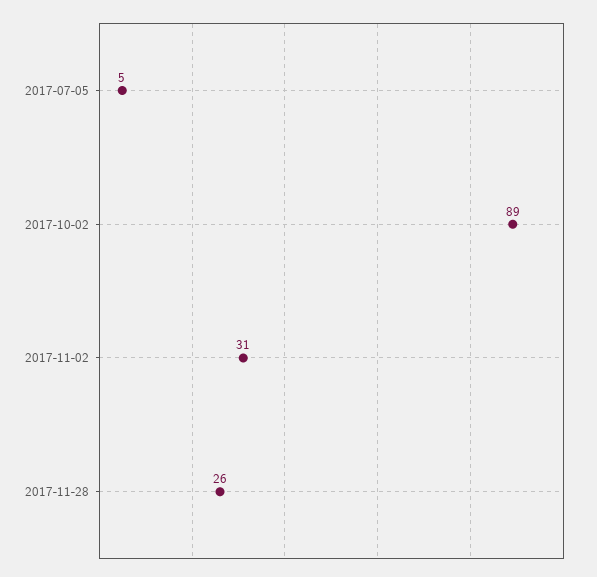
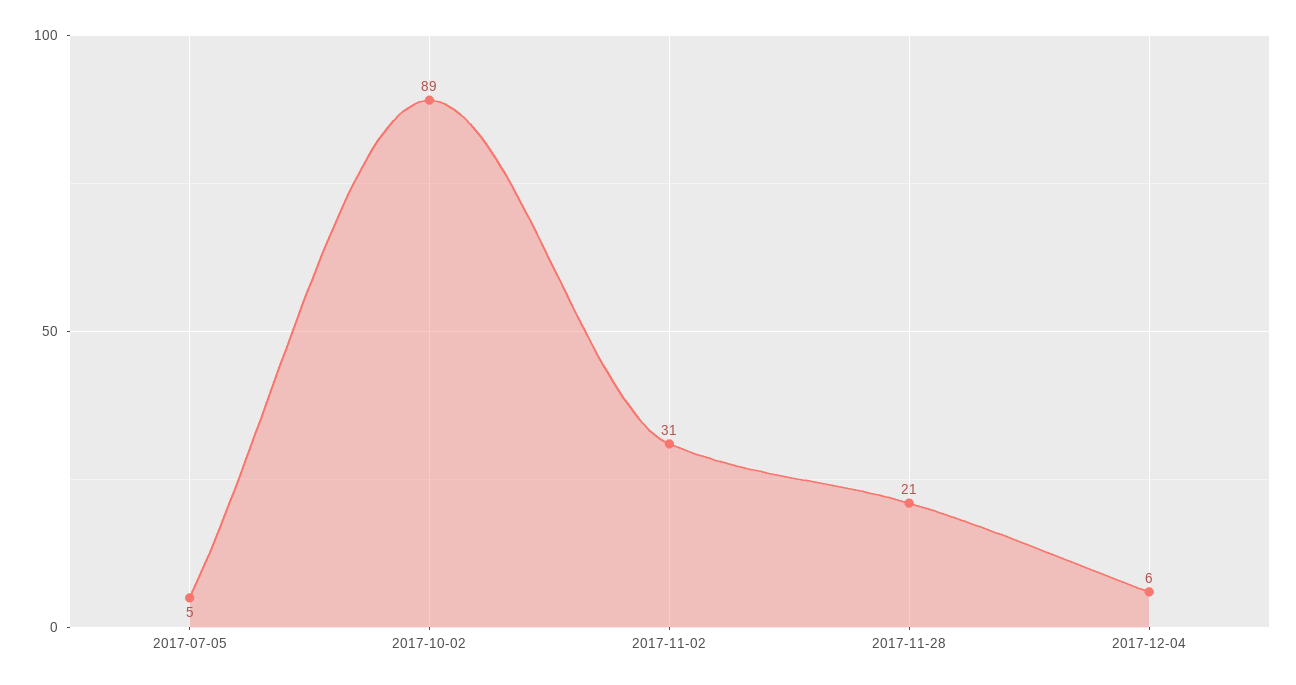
2017-11-28: 26 -> 21
2017-12-04: none -> 6

